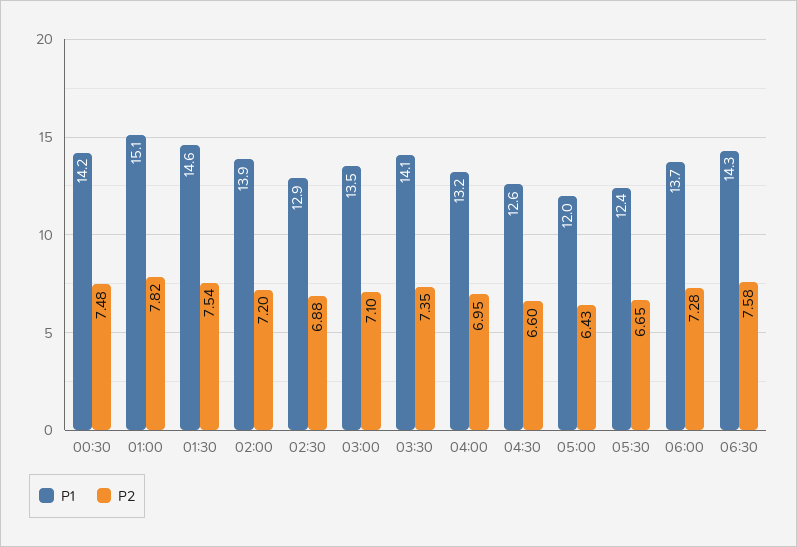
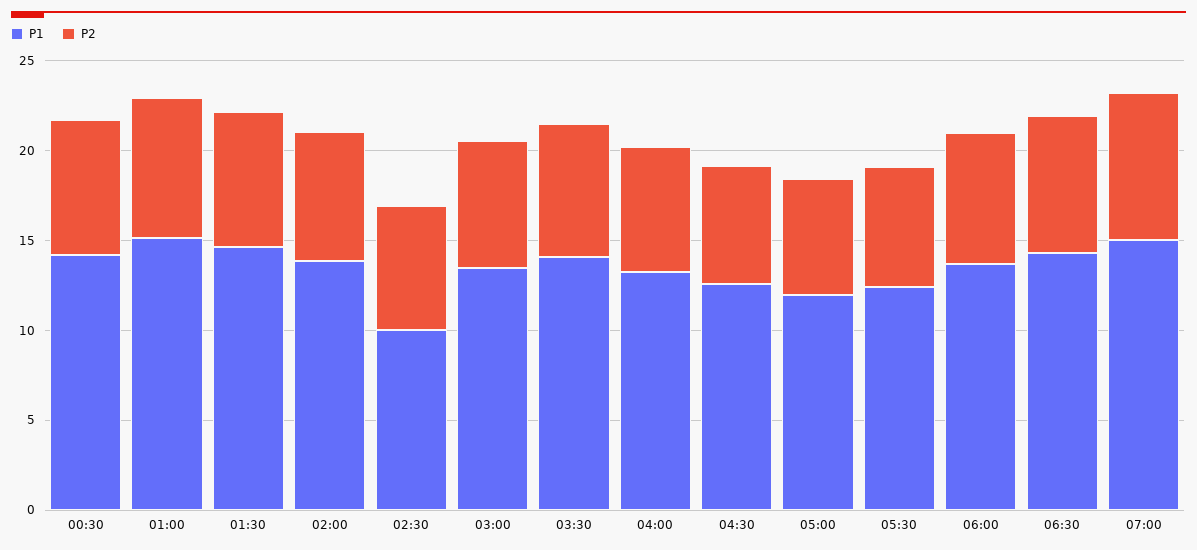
P1, 02:30: 12.9 -> 10
P1, 07:00: none -> 15
P2, 07:00: none -> 8

